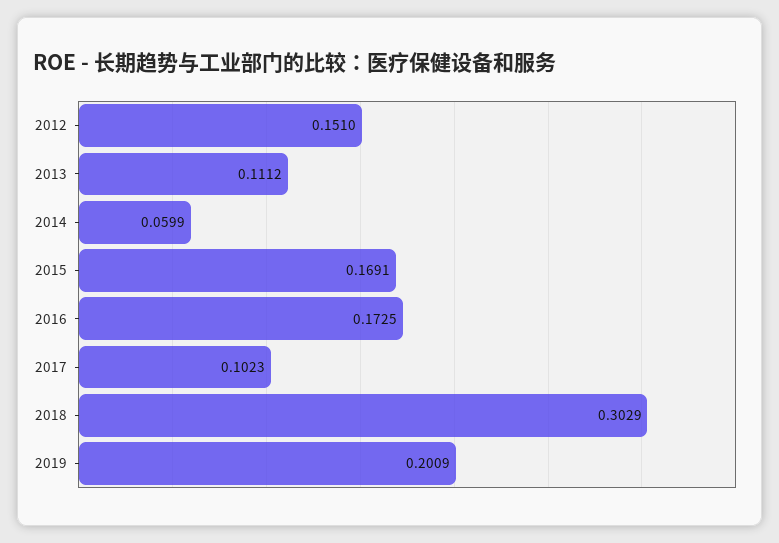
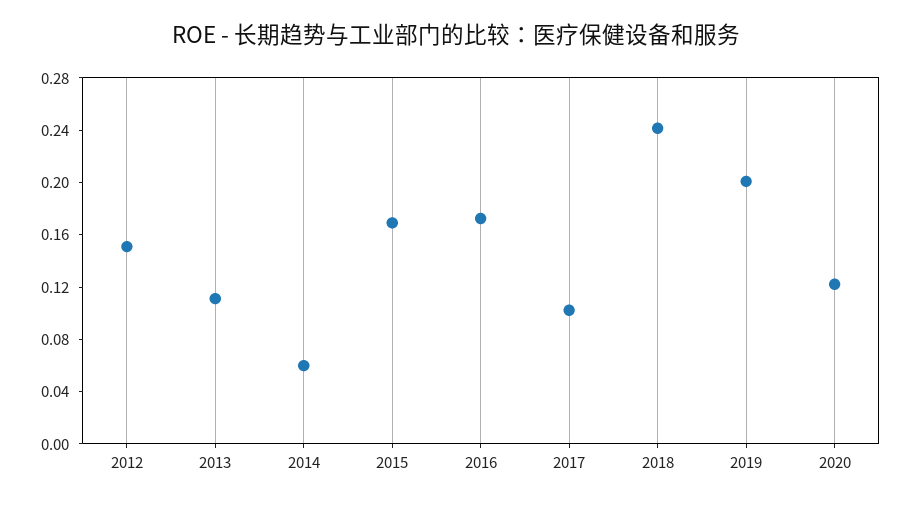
2018: 0.3029 -> 0.24
2020: none -> 0.12

